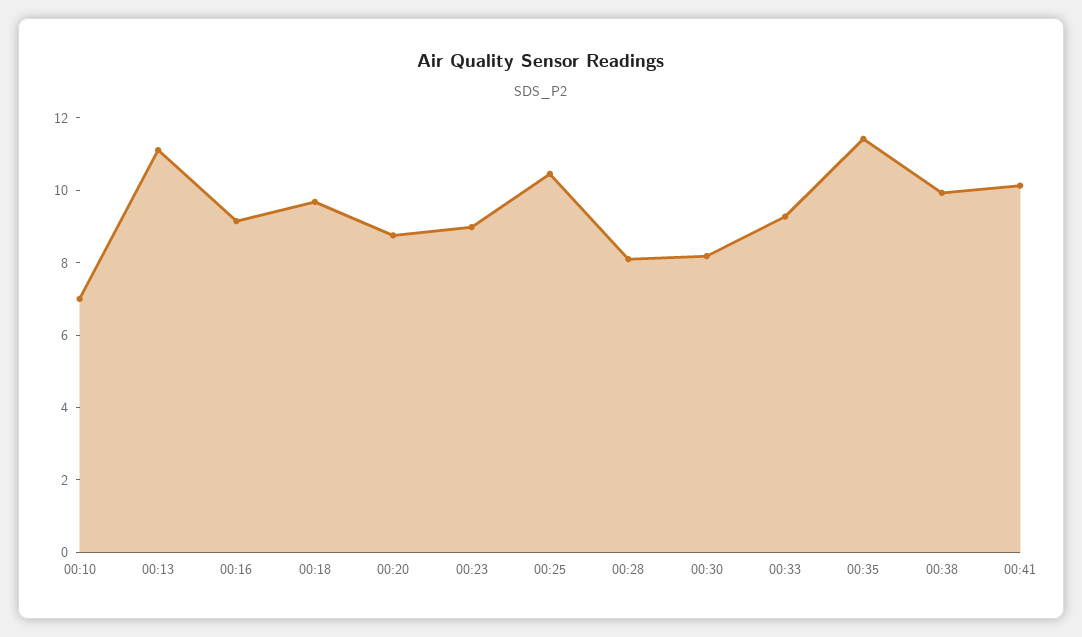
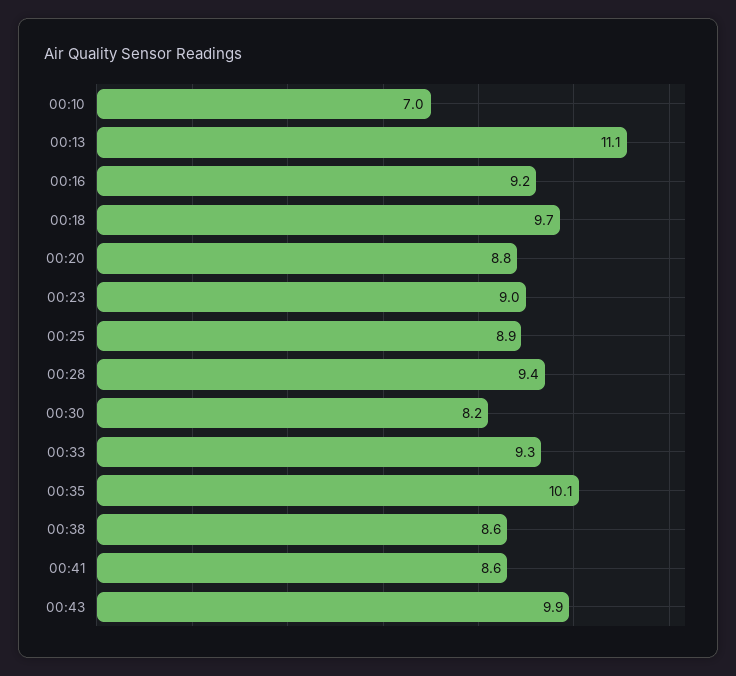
00:25: 10.5 -> 8.9
00:28: 8 -> 9.4
00:35: 11.5 -> 10.1
00:38: 10 -> 8.6
00:41: 10 -> 8.6
00:43: none -> 9.9

